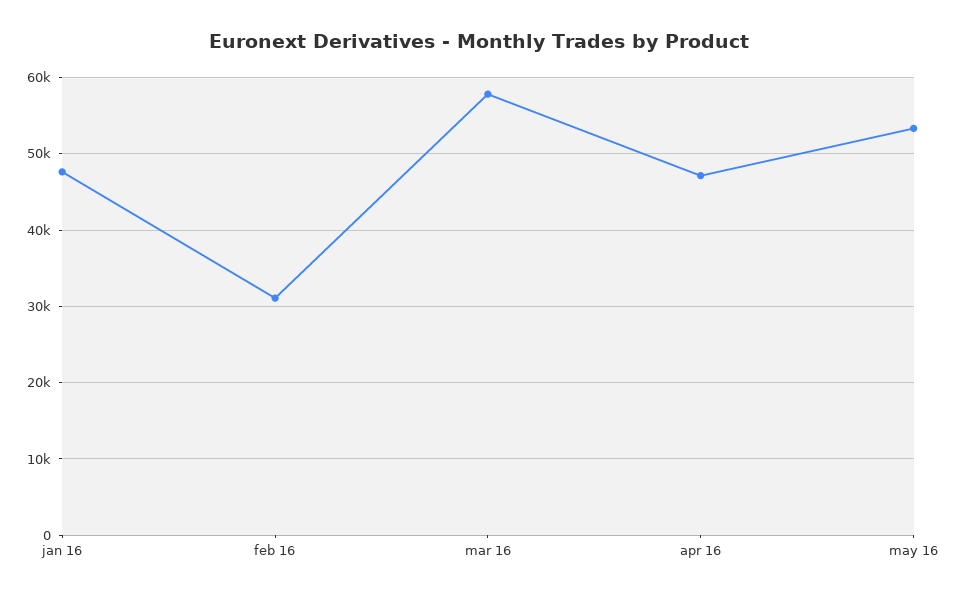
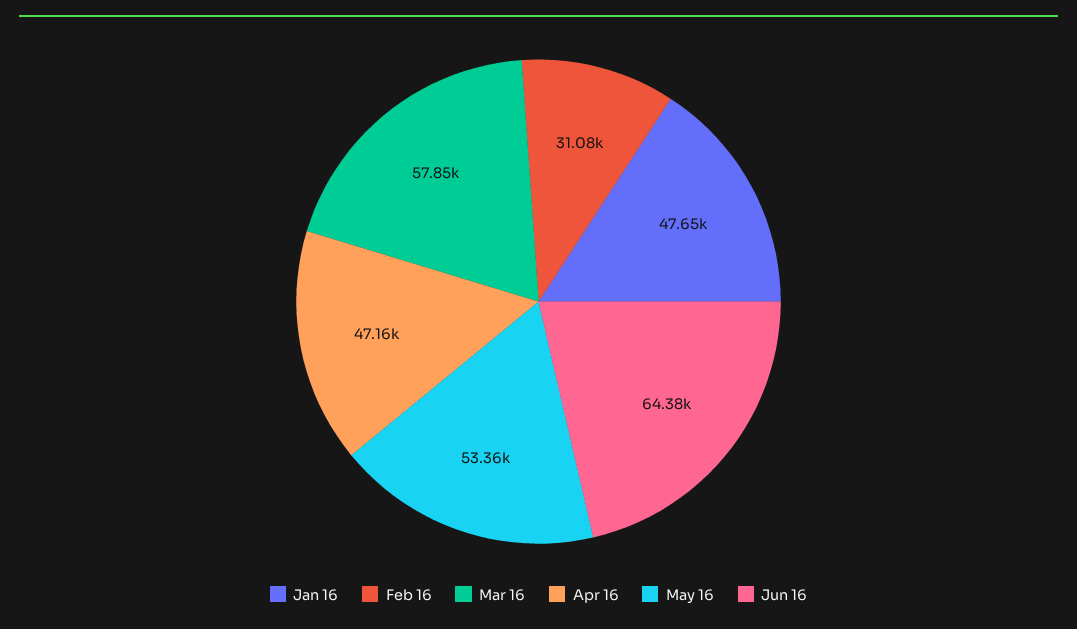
Jun 16: none -> 64380

